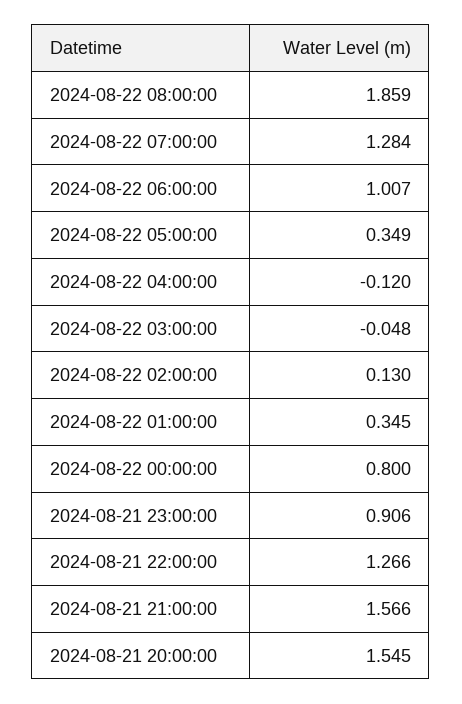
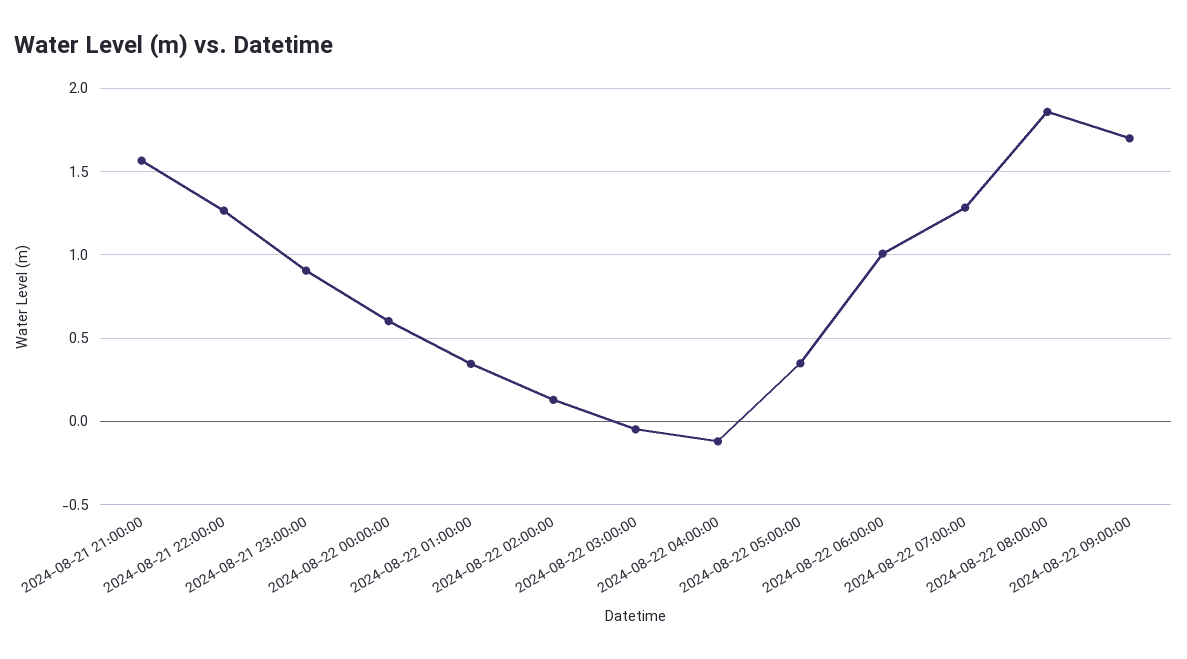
2024-08-22 00:00:00: 0.8 -> 0.6
2024-08-21 20:00:00: 1.545 -> none
2024-08-22 09:00:00: none -> 1.7

